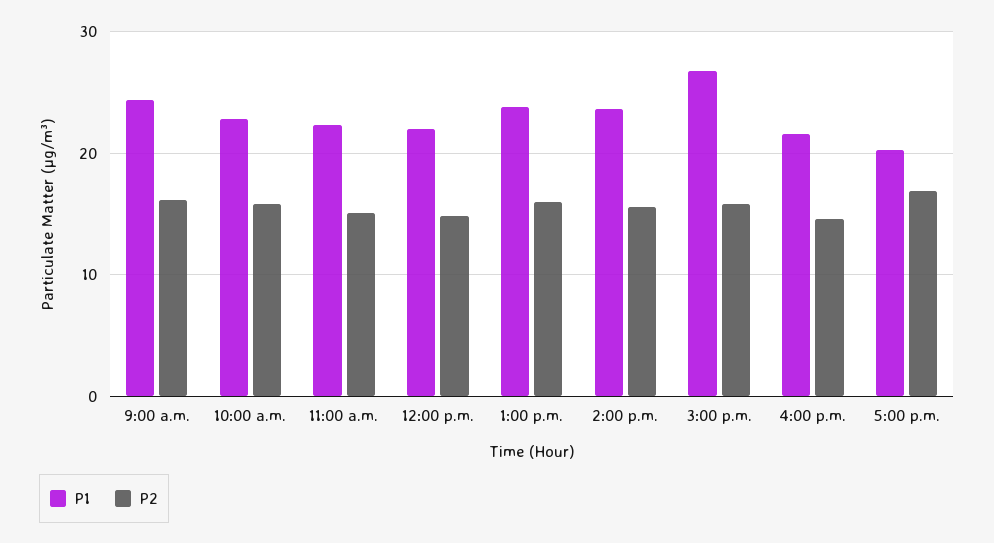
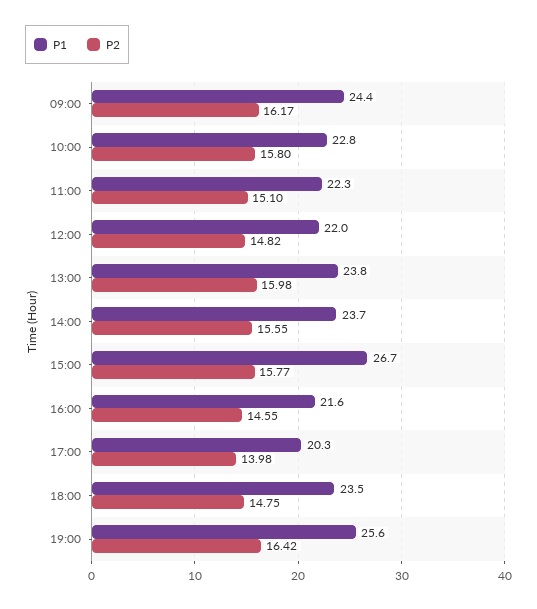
P2, 5:00 p.m.: 17 -> 13.98
P1, 18:00: none -> 23.5
P2, 18:00: none -> 14.75
P1, 19:00: none -> 25.6
P2, 19:00: none -> 16.42

